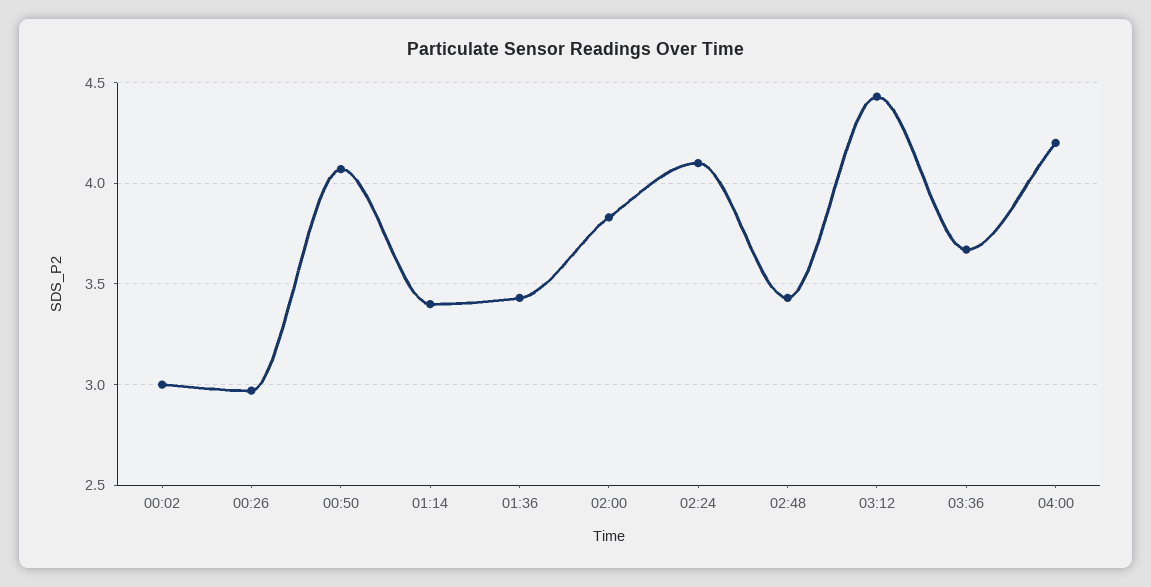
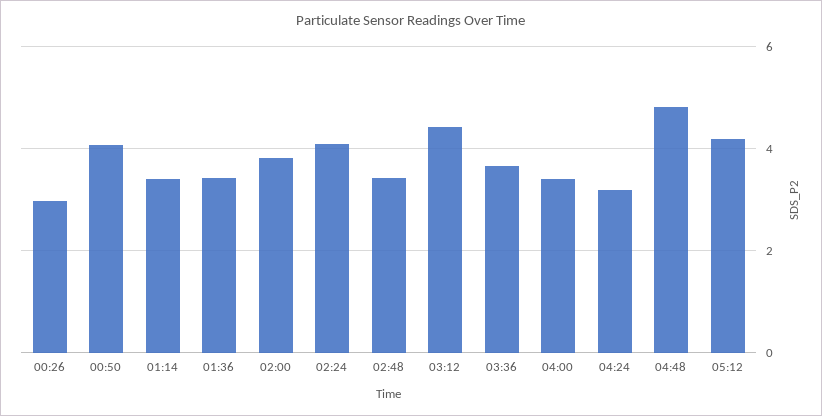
00:02: 3 -> none
04:00: 4.2 -> 3.4
04:24: none -> 3.2
04:48: none -> 4.8
05:12: none -> 4.2

